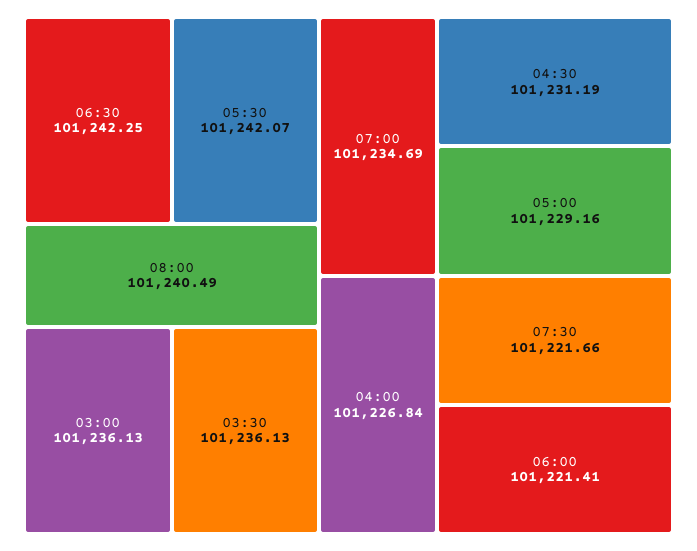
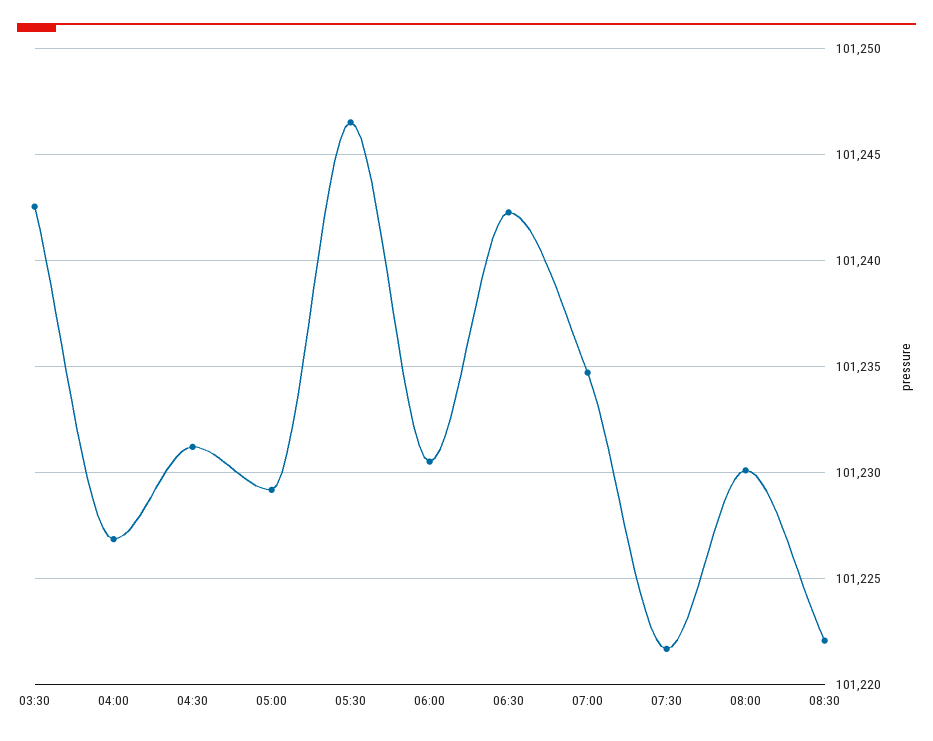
05:30: 101242.07 -> 101246.5
08:00: 101240.49 -> 101230
03:00: 101236.13 -> none
03:30: 101236.13 -> 101242.5
06:00: 101221.41 -> 101230.5
08:30: none -> 101222

